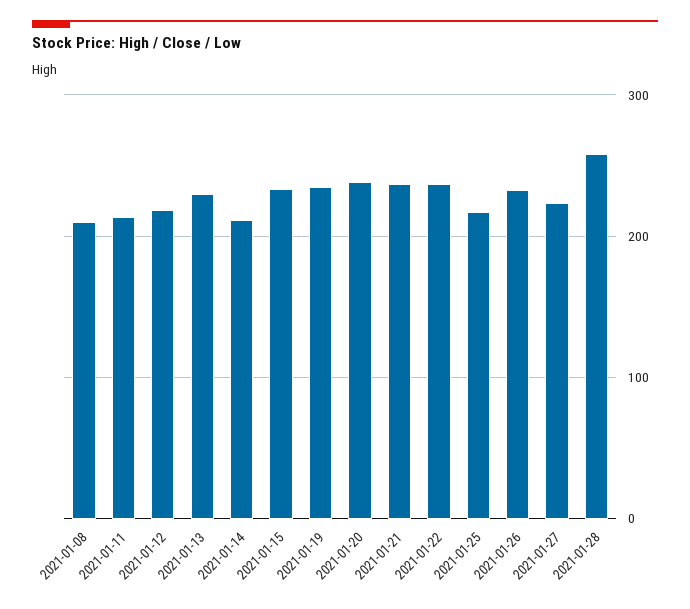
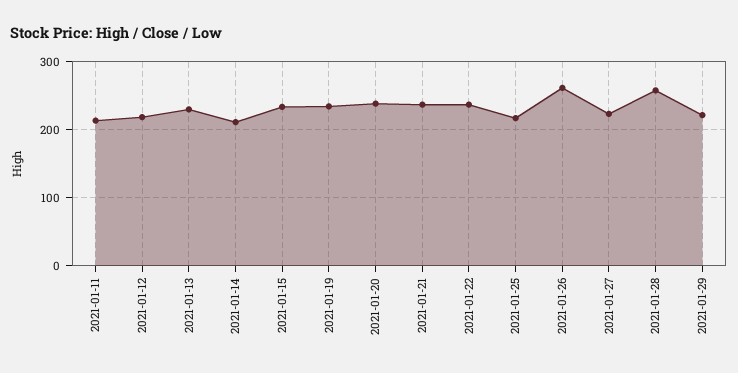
2021-01-08: 210 -> none
2021-01-26: 230 -> 260
2021-01-29: none -> 220

